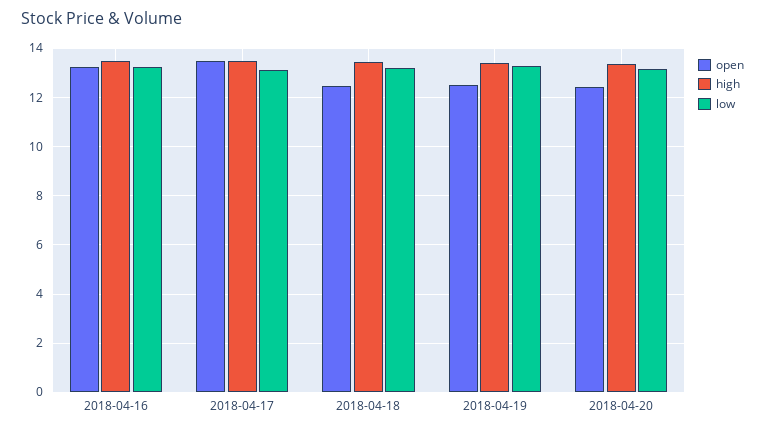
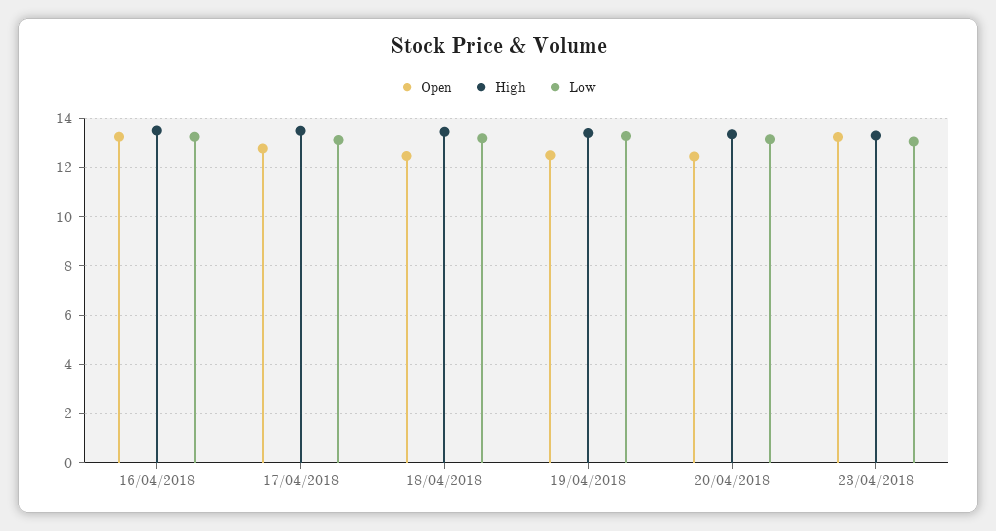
open, 2018-04-17: 13.5 -> 12.75
open, 23/04/2018: none -> 13.25
high, 23/04/2018: none -> 13.25
low, 23/04/2018: none -> 13

